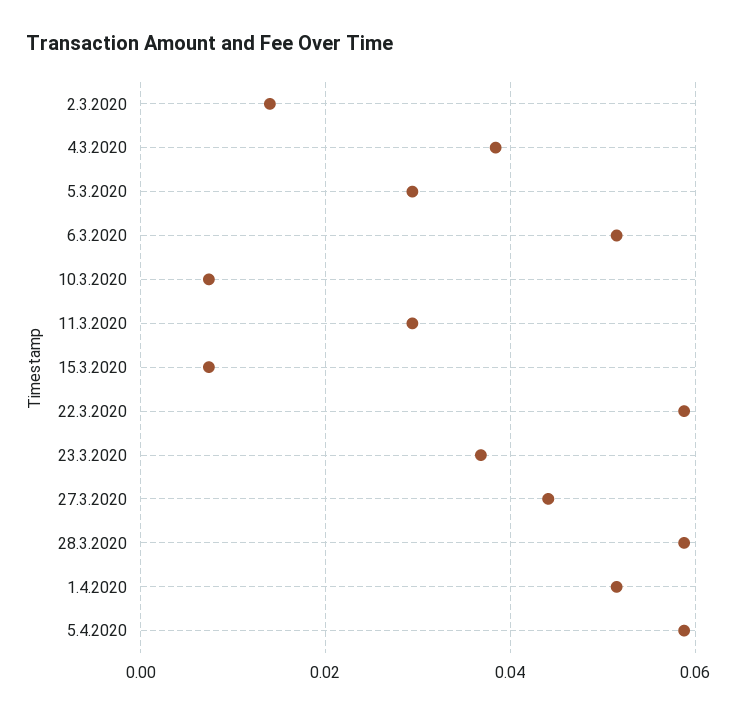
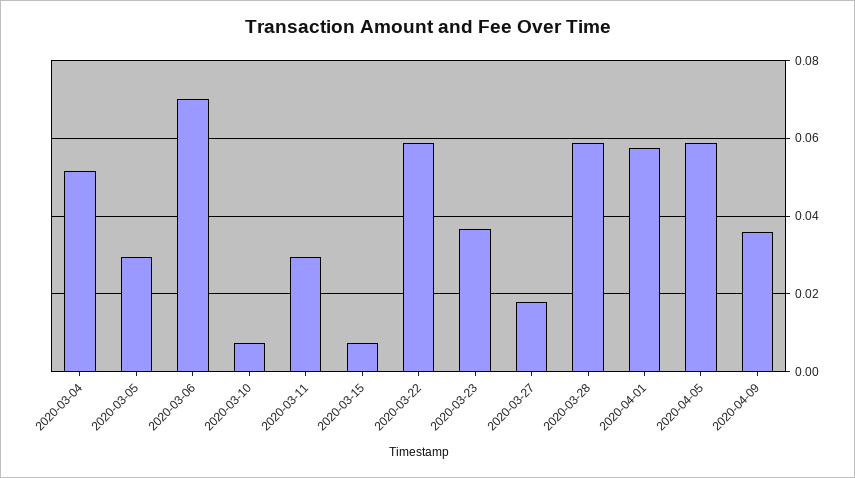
2.3.2020: 0.014 -> none
4.3.2020: 0.038 -> 0.052
6.3.2020: 0.052 -> 0.07
27.3.2020: 0.044 -> 0.018
1.4.2020: 0.052 -> 0.058
2020-04-09: none -> 0.036

